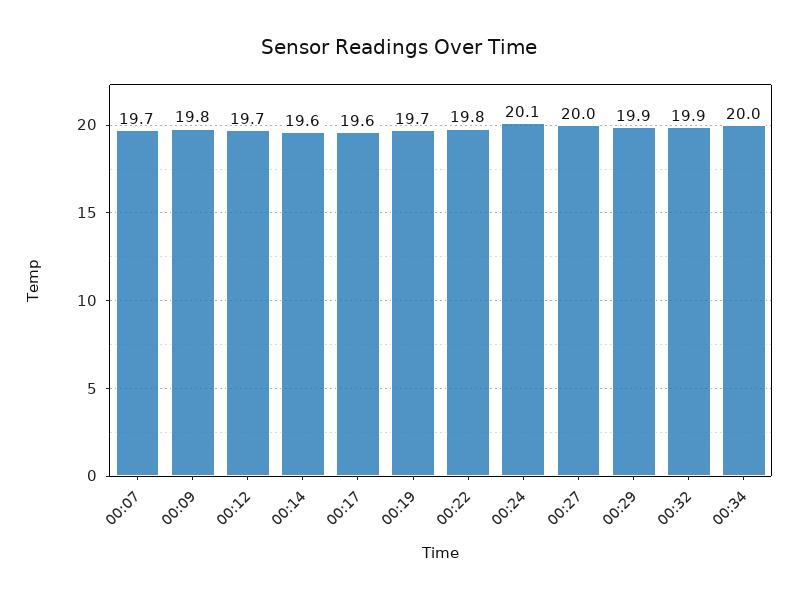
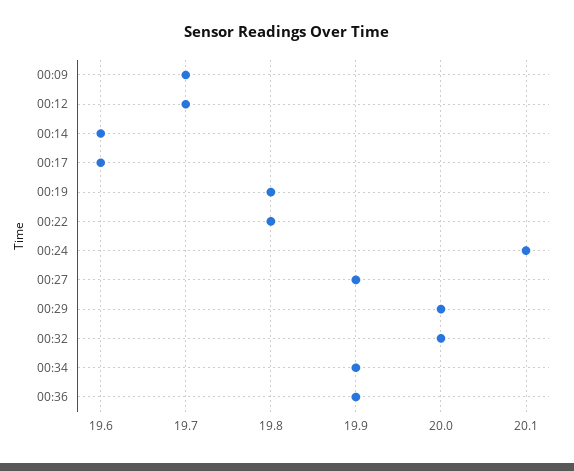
00:07: 19.7 -> none
00:09: 19.8 -> 19.7
00:19: 19.7 -> 19.8
00:27: 20 -> 19.9
00:29: 19.9 -> 20
00:32: 19.9 -> 20
00:34: 20 -> 19.9
00:36: none -> 19.9

